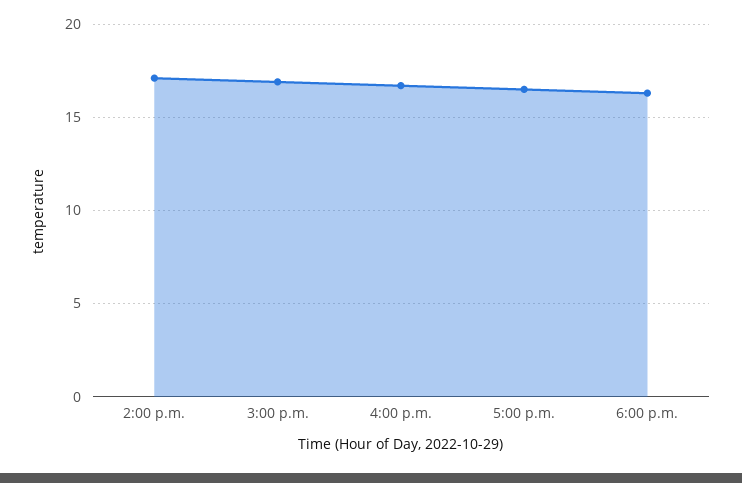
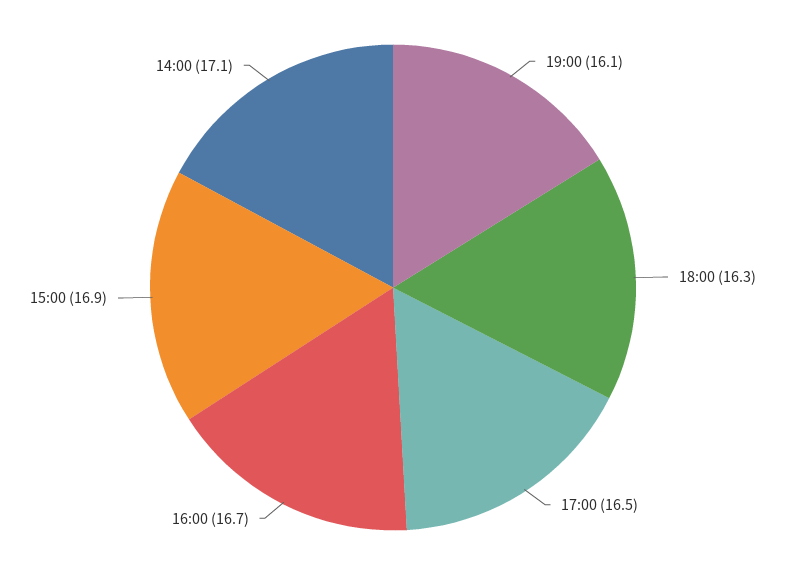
19:00: none -> 16.1

